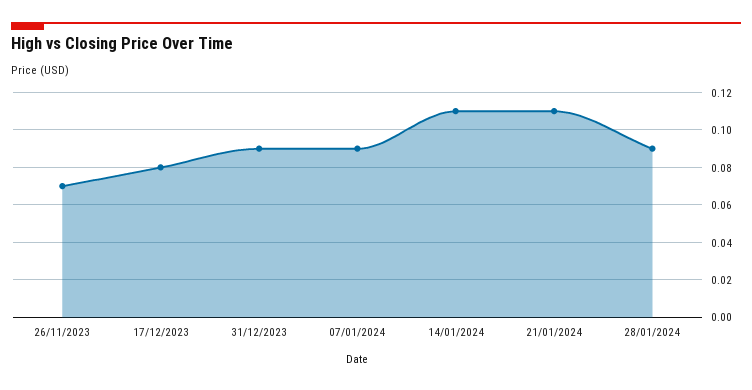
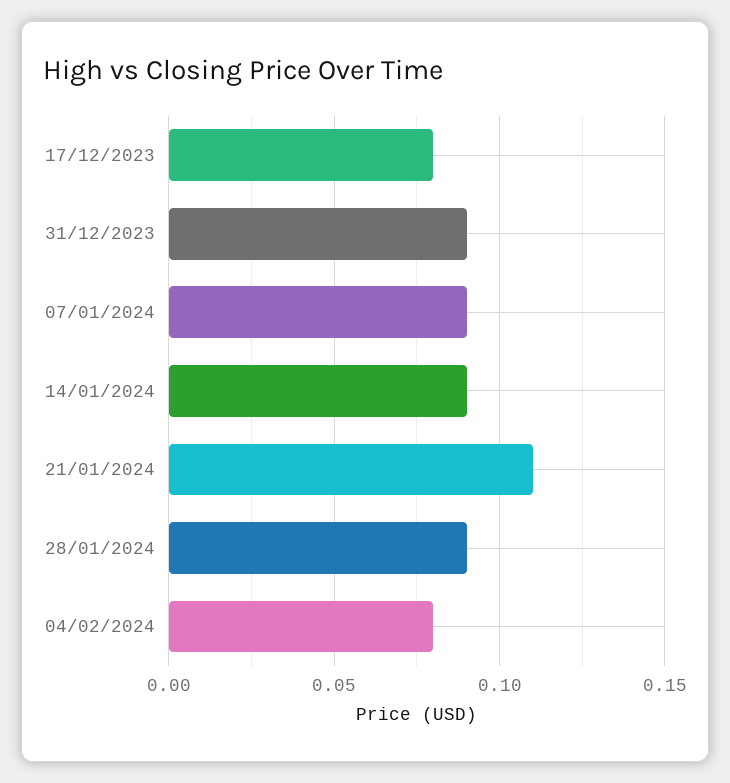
26/11/2023: 0.07 -> none
14/01/2024: 0.11 -> 0.09
04/02/2024: none -> 0.08

